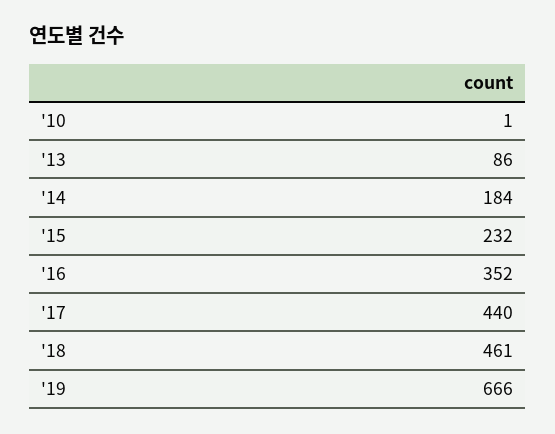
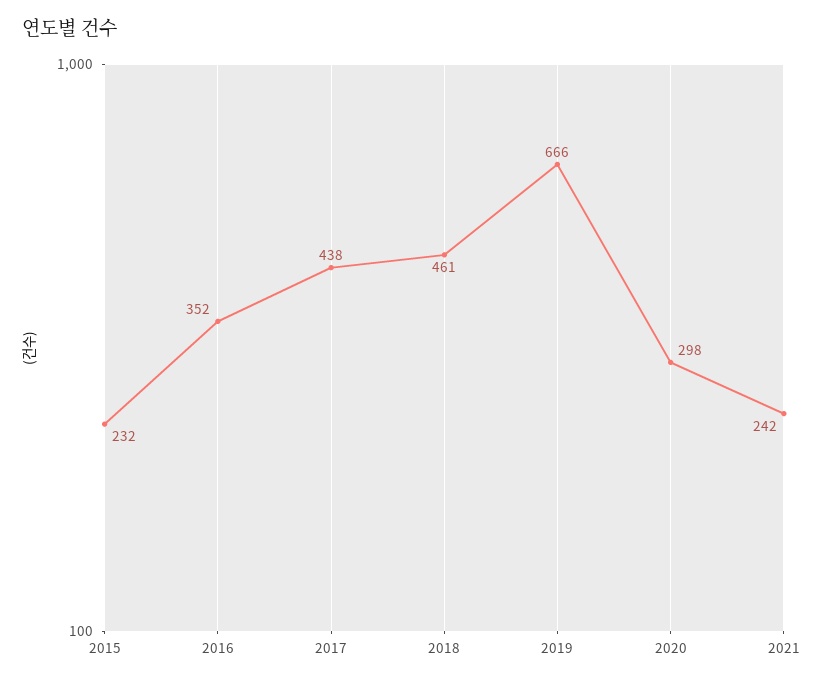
'10: 1 -> none
'13: 86 -> none
'14: 184 -> none
'17: 440 -> 438
2020: none -> 298
2021: none -> 242

